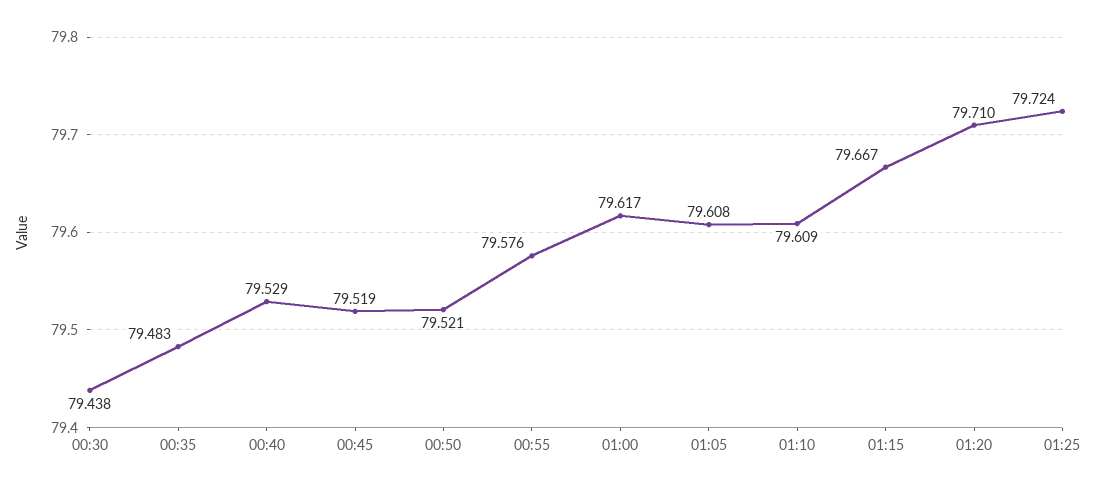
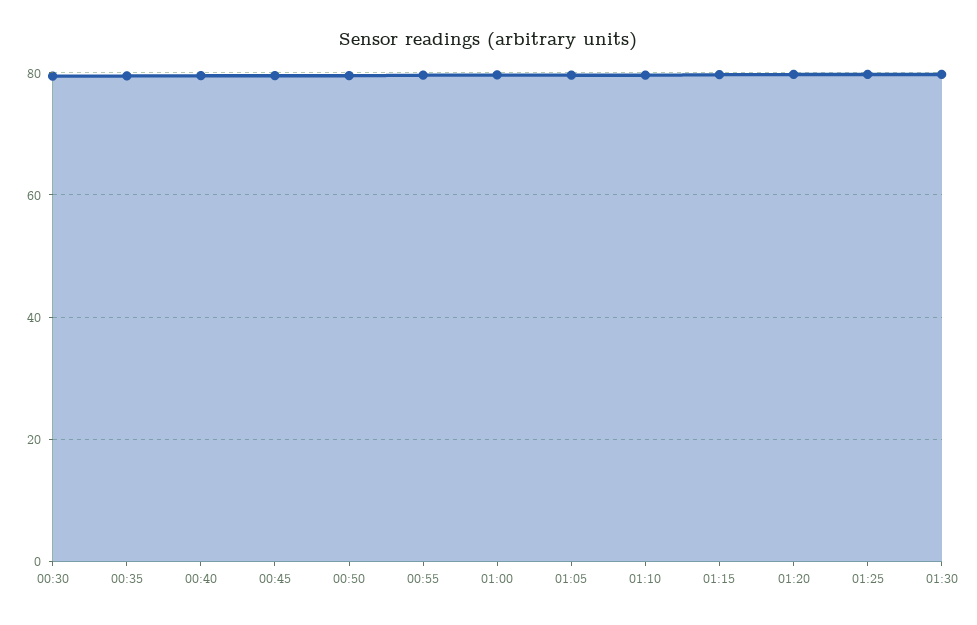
01:30: none -> 80

